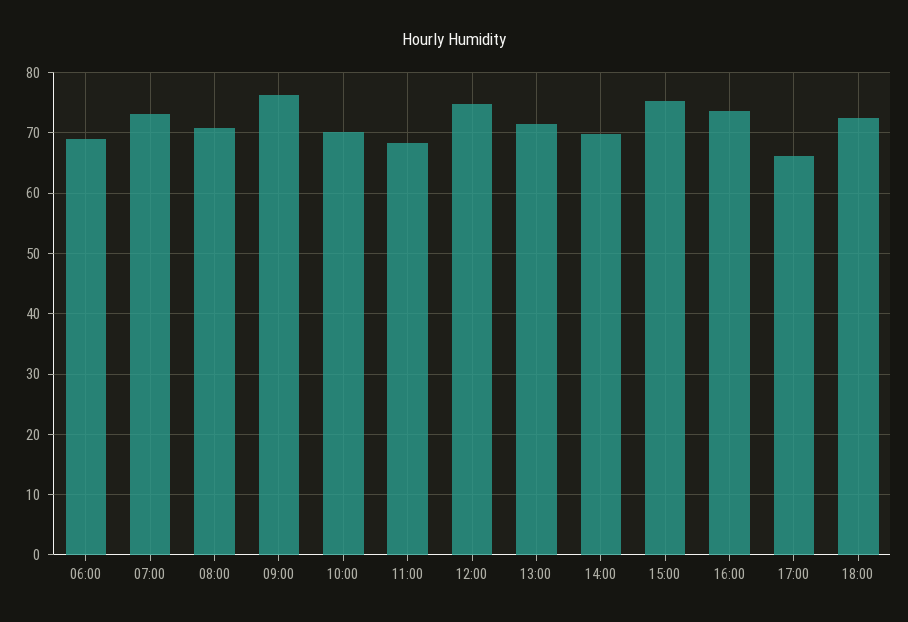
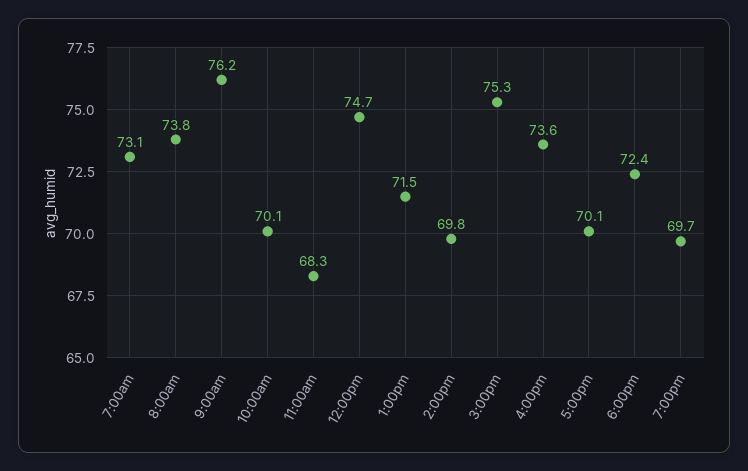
06:00: 69 -> none
08:00: 71 -> 73.8
17:00: 66 -> 70.1
7:00pm: none -> 69.7

